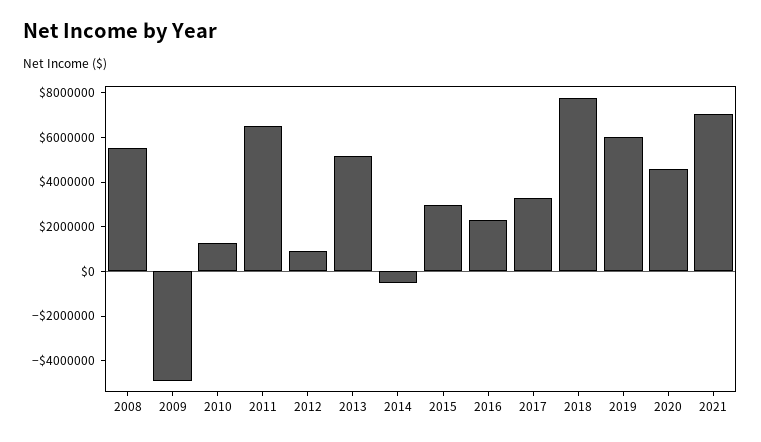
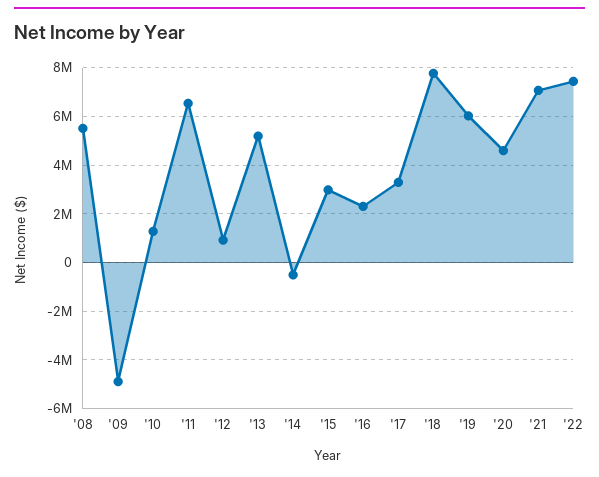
'22: none -> 7500000

